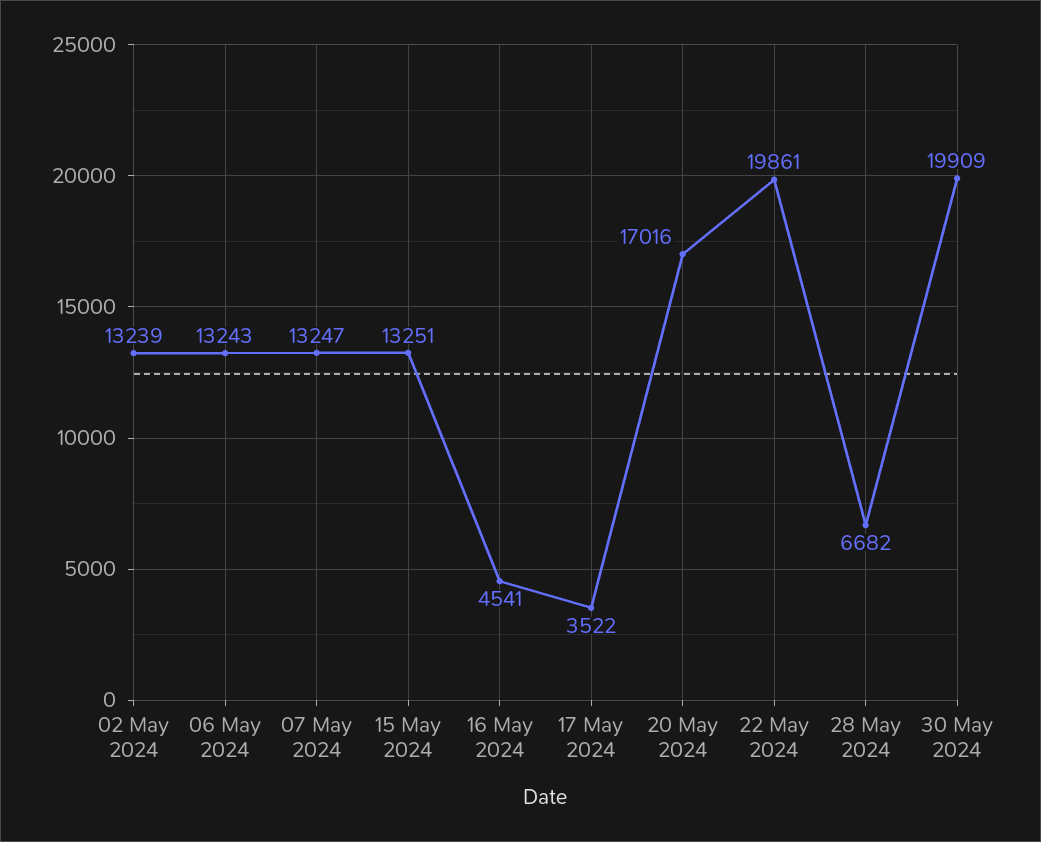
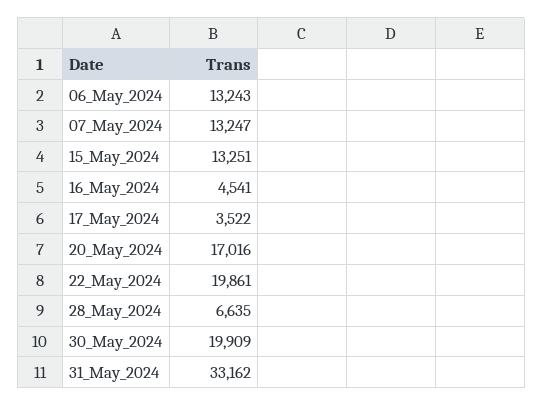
02 May 2024: 13239 -> none
28 May 2024: 6682 -> 6635
31_May_2024: none -> 33162

